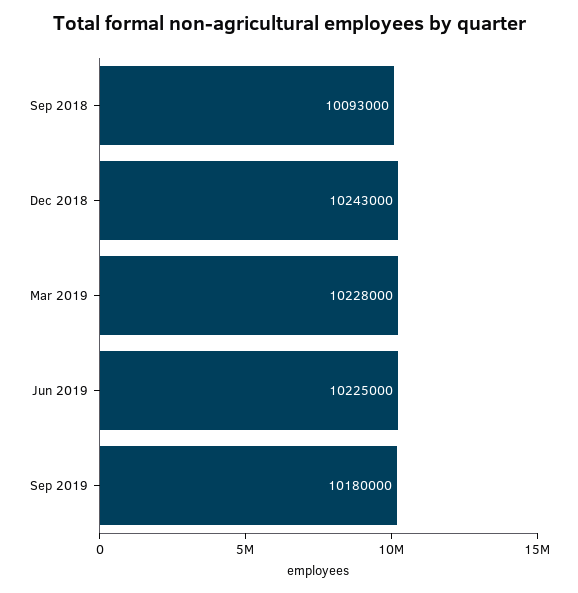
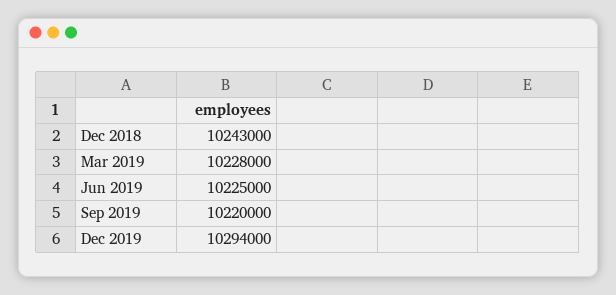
Sep 2018: 10093000 -> none
Sep 2019: 10180000 -> 10220000
Dec 2019: none -> 10294000

